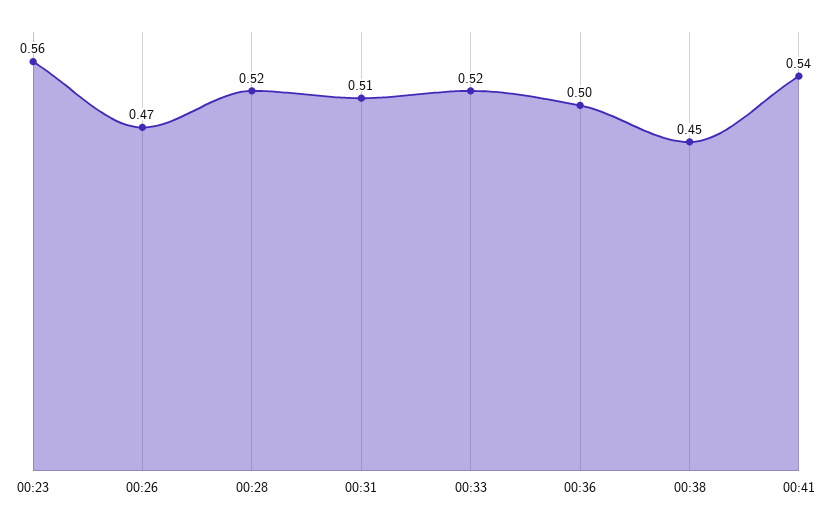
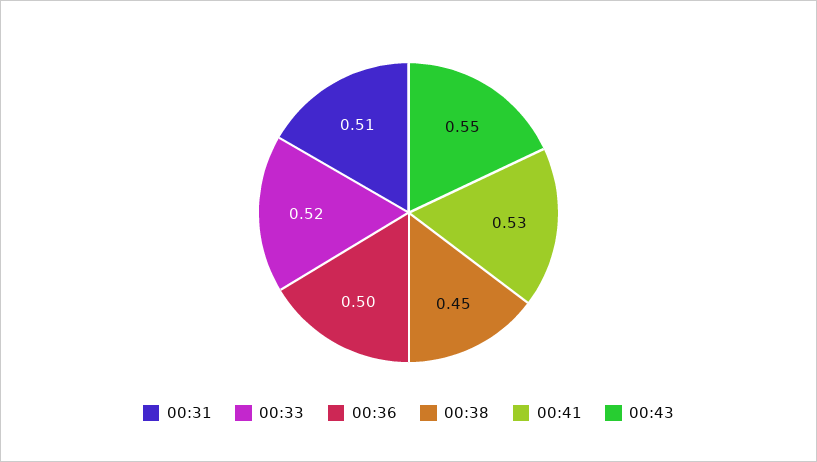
00:23: 0.56 -> none
00:26: 0.47 -> none
00:28: 0.52 -> none
00:41: 0.54 -> 0.53
00:43: none -> 0.55

